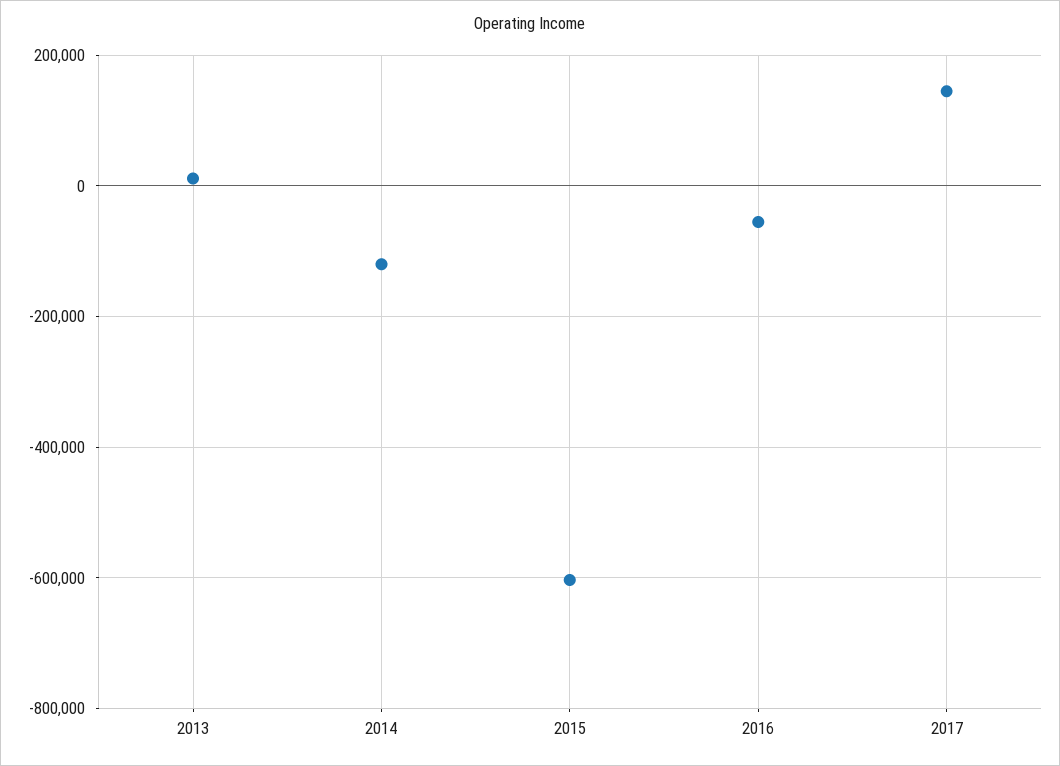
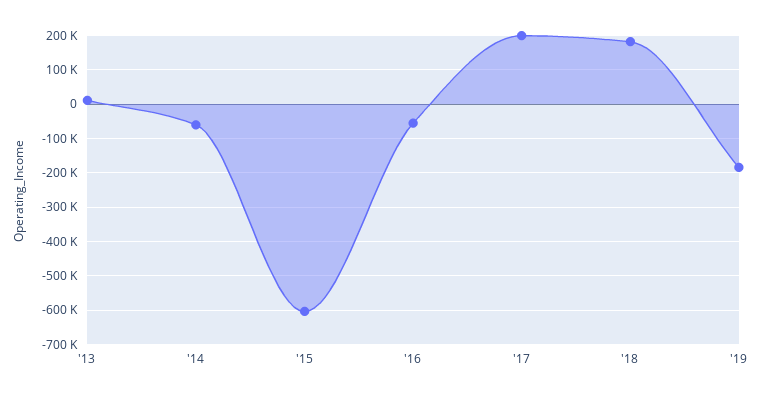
2014: -120000 -> -60000
2017: 140000 -> 200000
'18: none -> 180000
'19: none -> -180000

